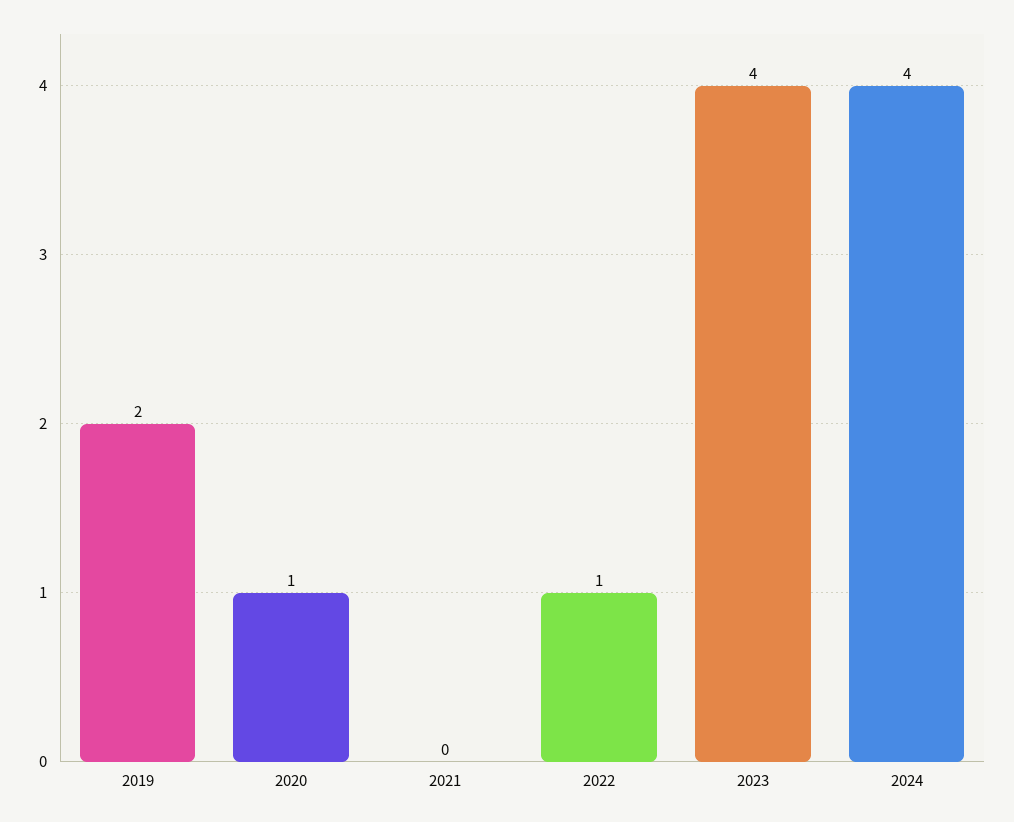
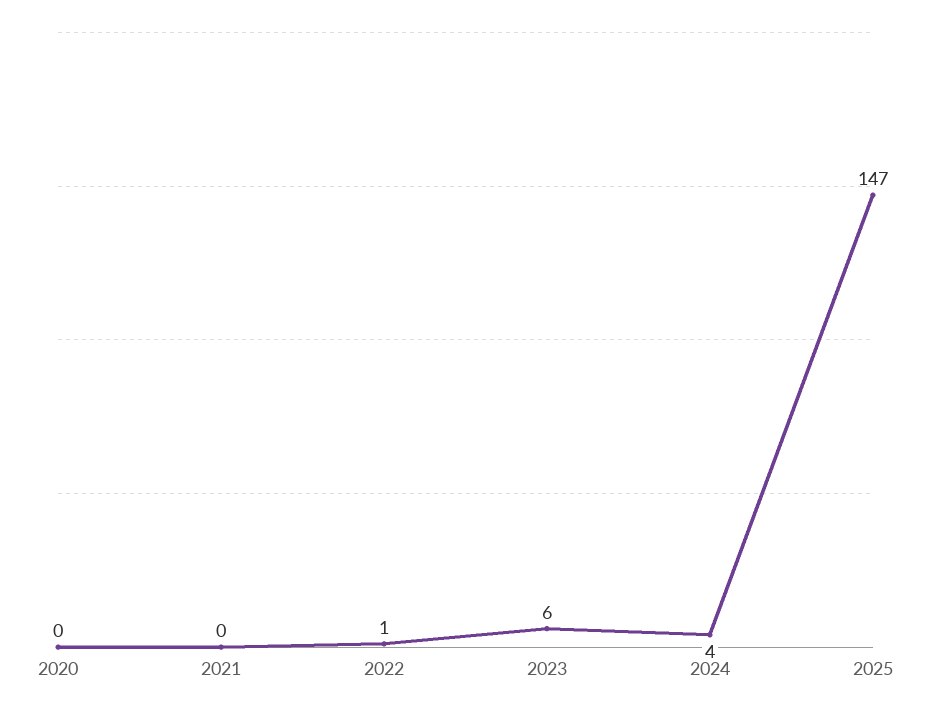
2019: 2 -> none
2020: 1 -> 0
2023: 4 -> 6
2025: none -> 147

